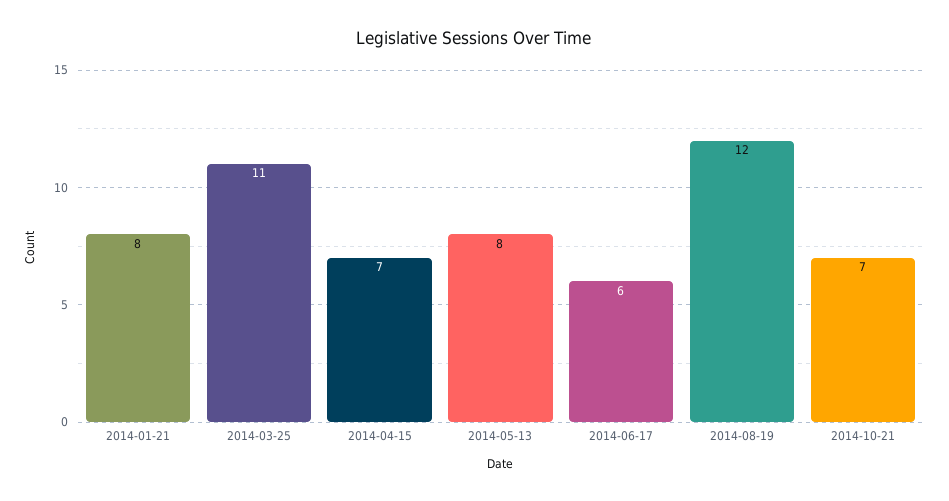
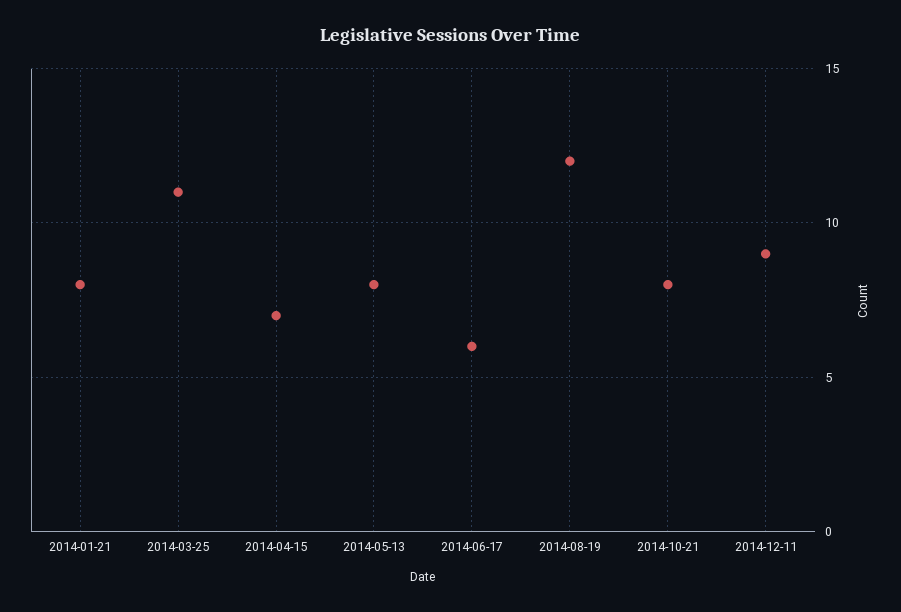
2014-10-21: 7 -> 8
2014-12-11: none -> 9

